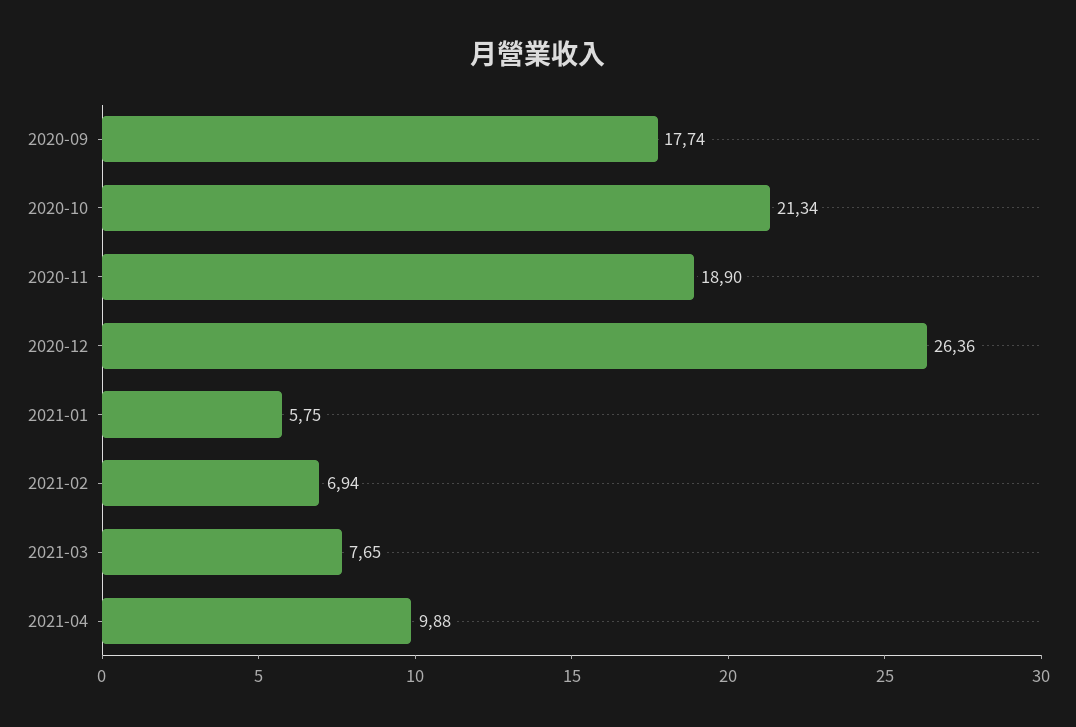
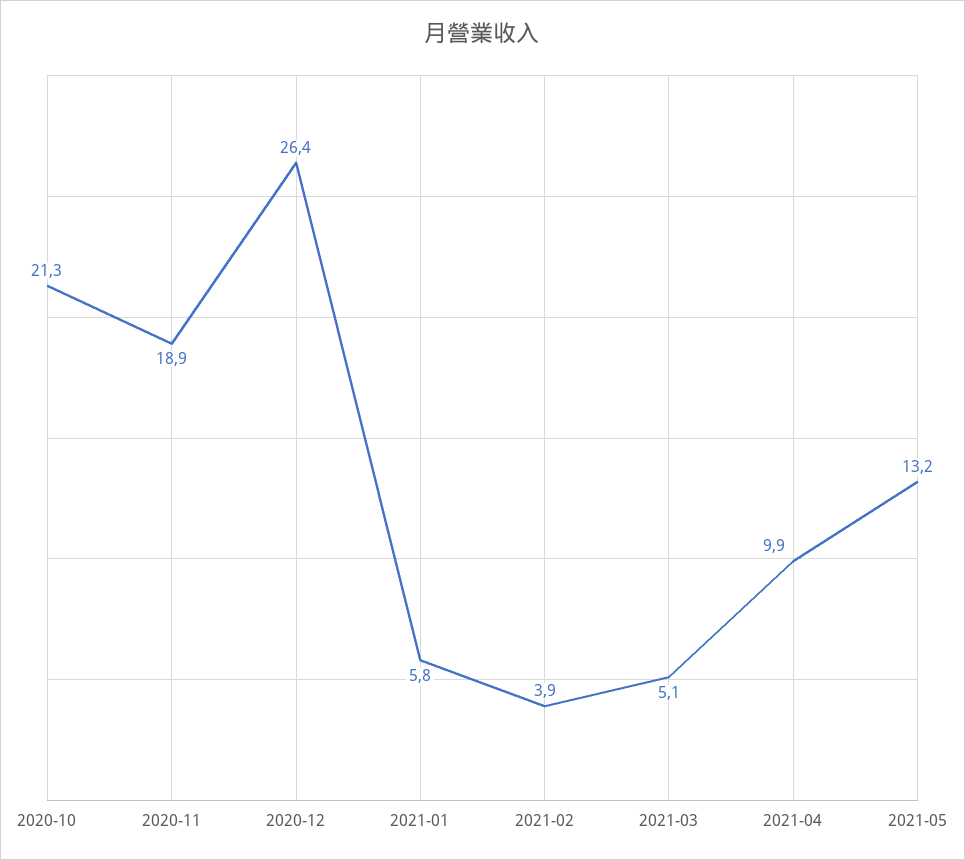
2020-09: 17.74 -> none
2021-02: 6.94 -> 3.9
2021-03: 7.65 -> 5.1
2021-05: none -> 13.2

